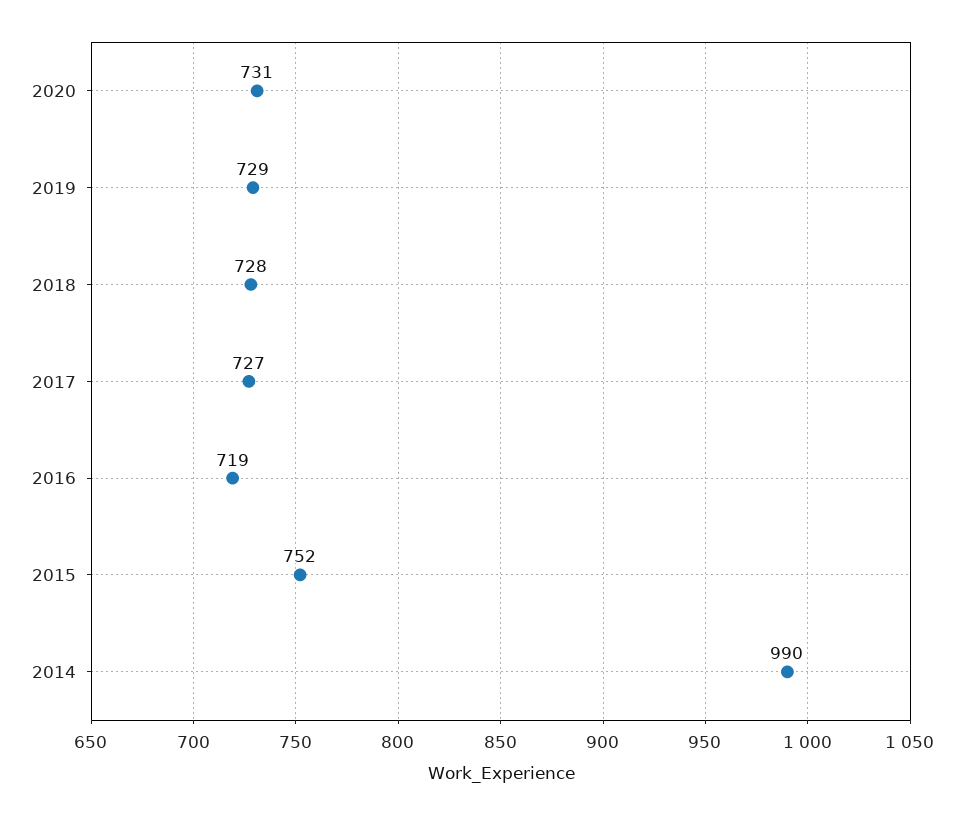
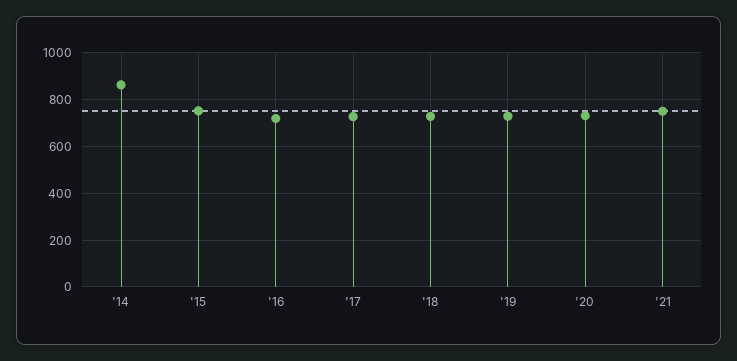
2014: 990 -> 850
'21: none -> 750

